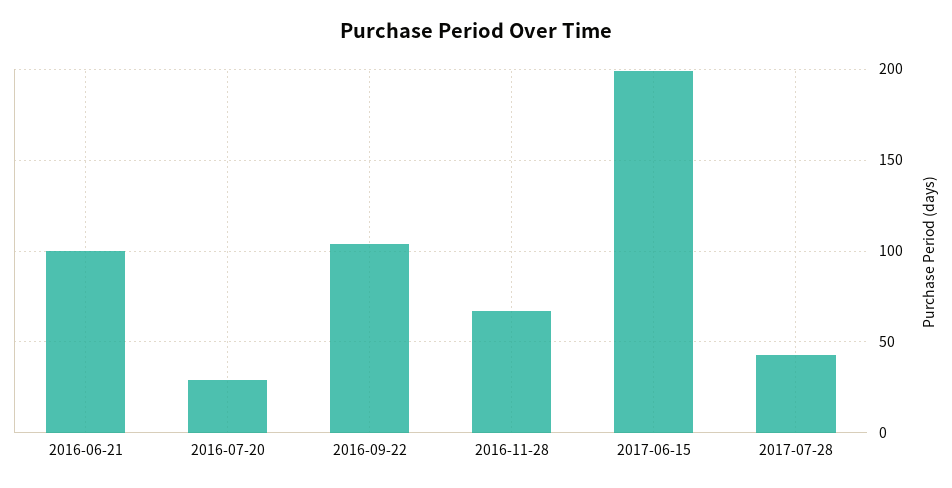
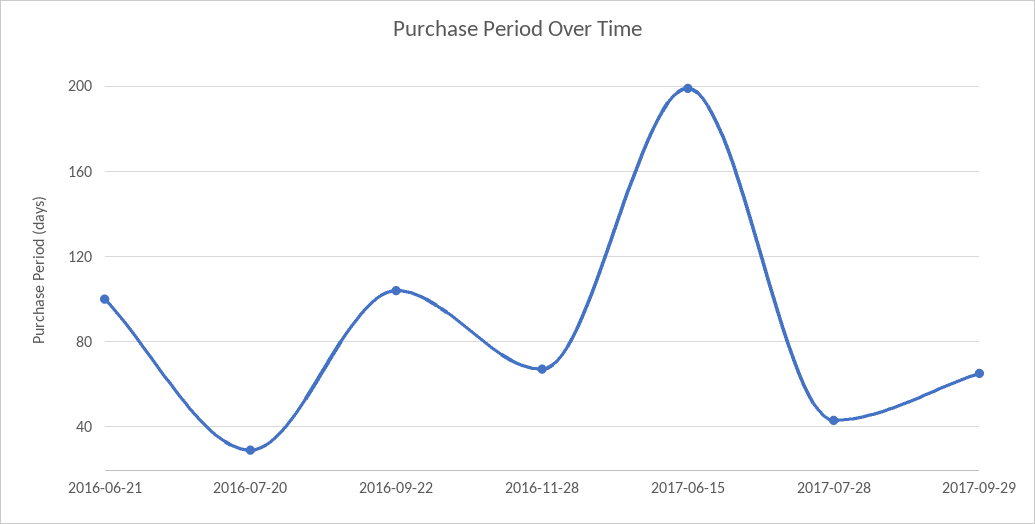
2017-09-29: none -> 65

